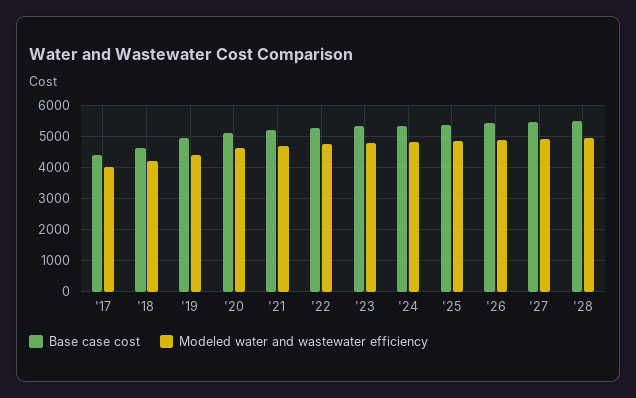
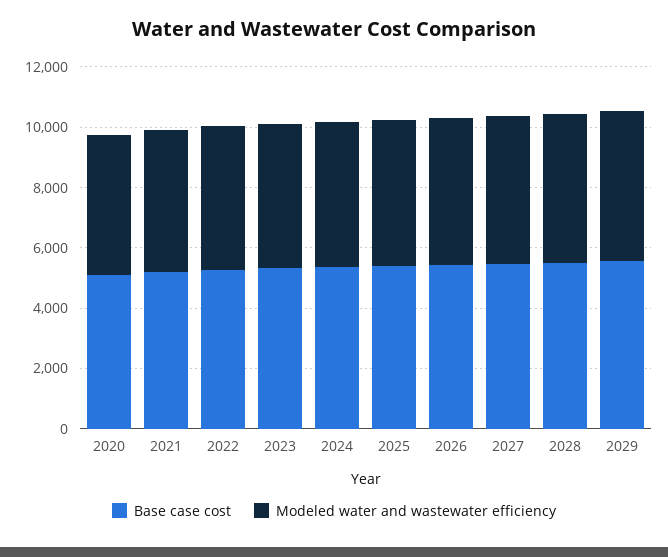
Base case cost, '17: 4400 -> none
Modeled water and wastewater efficiency, '17: 4000 -> none
Base case cost, '18: 4600 -> none
Modeled water and wastewater efficiency, '18: 4200 -> none
Base case cost, '19: 5000 -> none
Modeled water and wastewater efficiency, '19: 4400 -> none
Base case cost, 2029: none -> 5500
Modeled water and wastewater efficiency, 2029: none -> 5000

